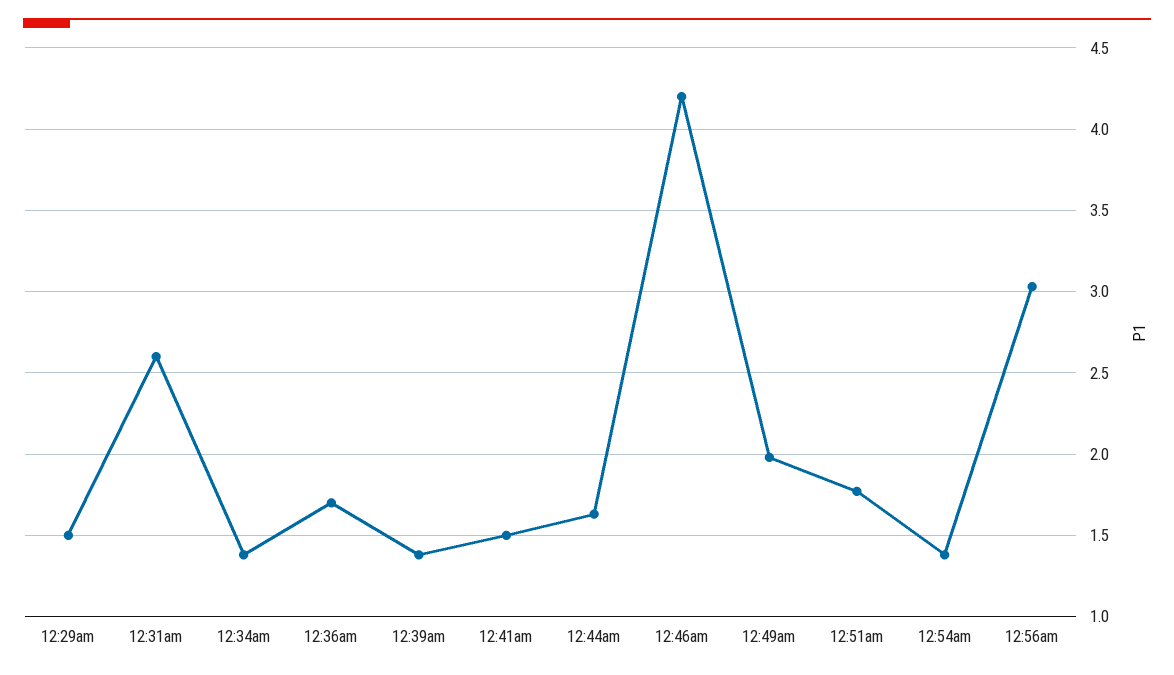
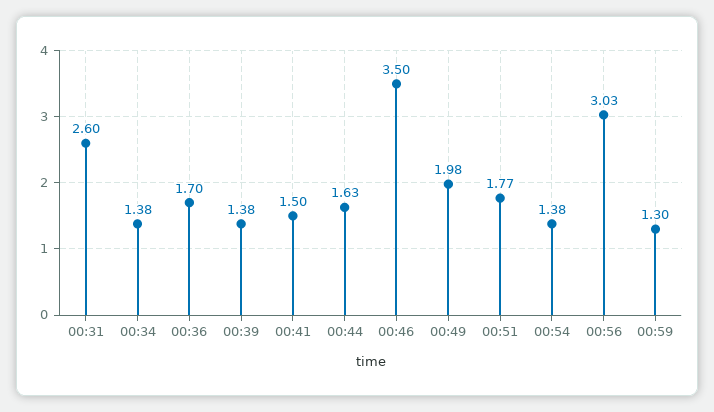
12:29am: 1.5 -> none
12:46am: 4.2 -> 3.5
00:59: none -> 1.3

